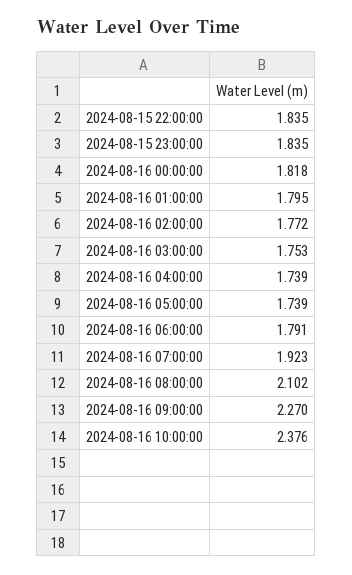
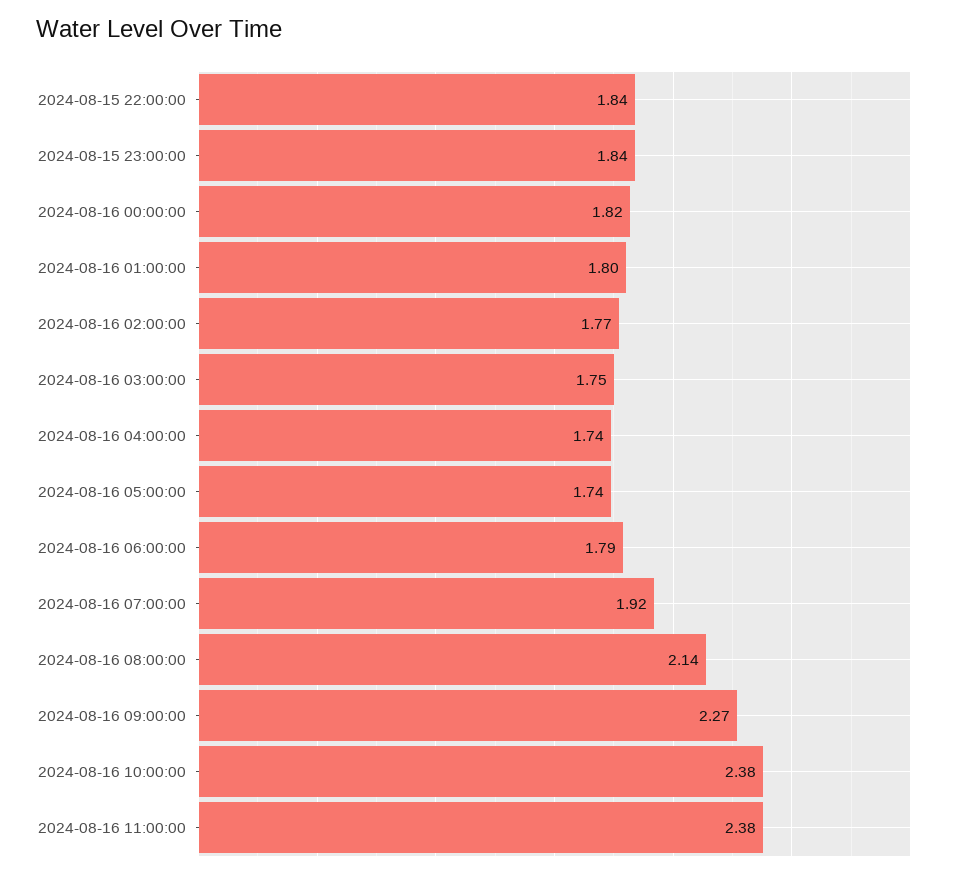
2024-08-16 08:00:00: 2.102 -> 2.14
2024-08-16 11:00:00: none -> 2.38

